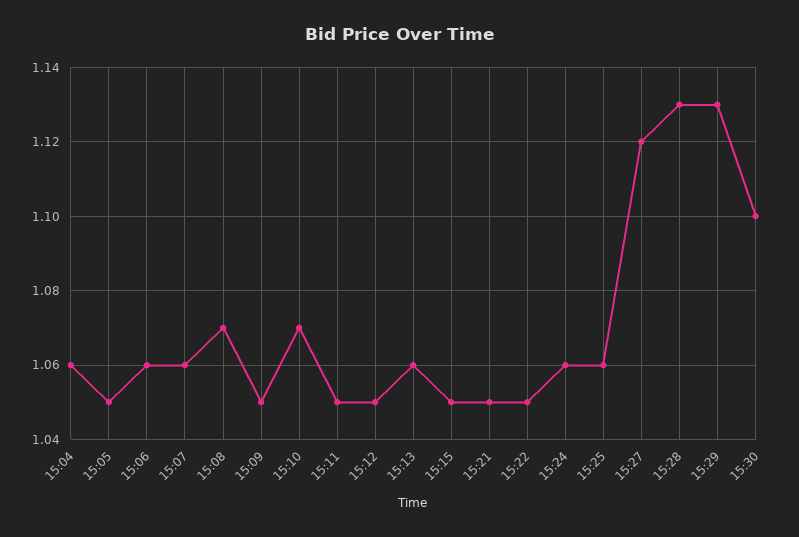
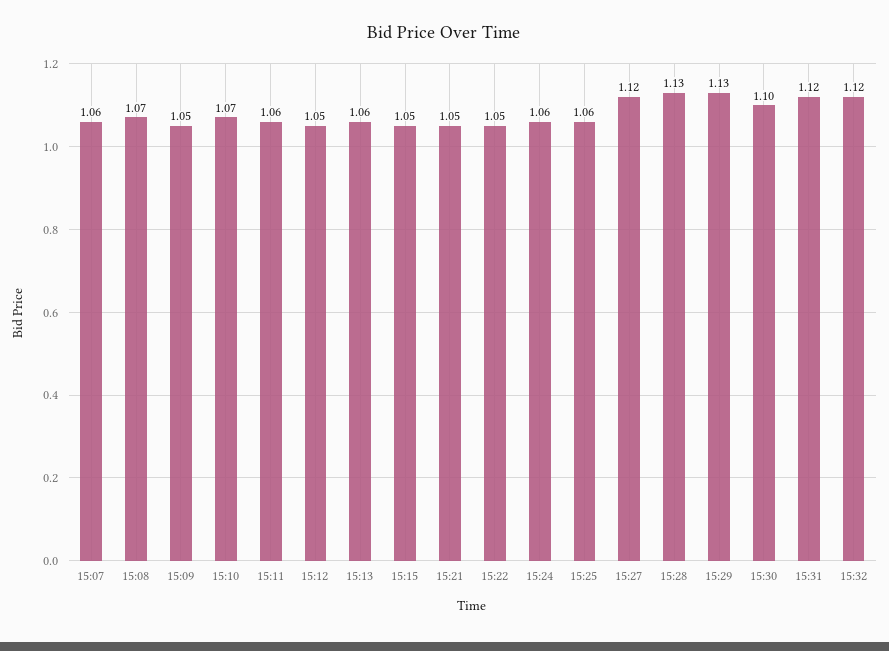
15:04: 1.06 -> none
15:05: 1.05 -> none
15:06: 1.06 -> none
15:11: 1.05 -> 1.06
15:31: none -> 1.12
15:32: none -> 1.12

